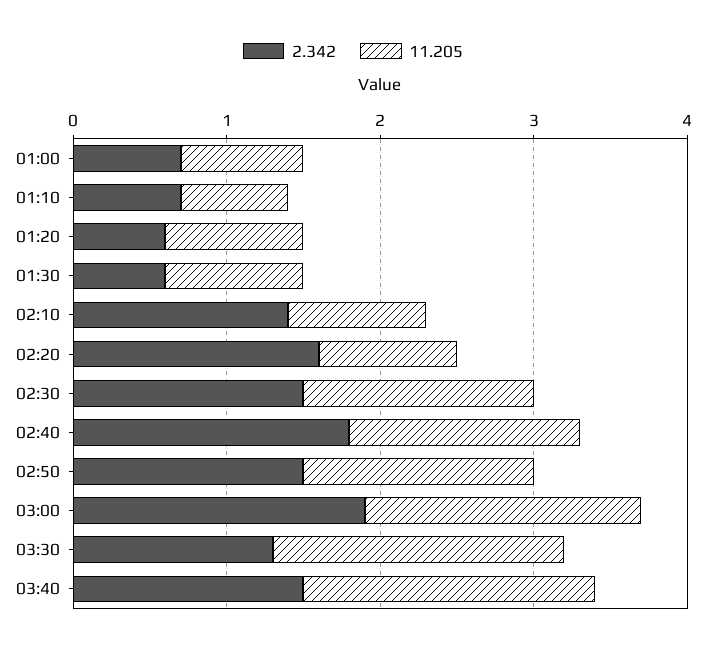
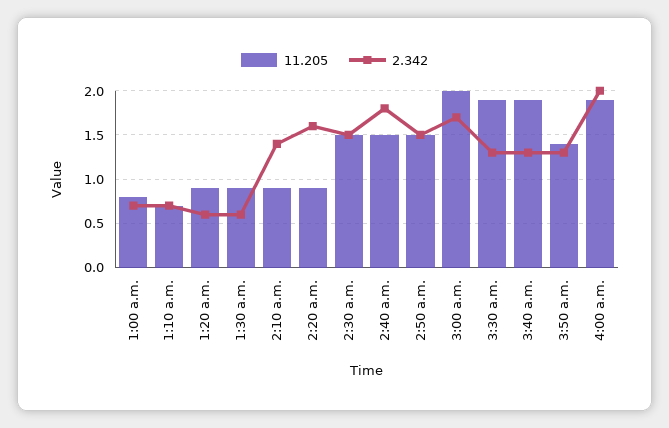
2.342, 03:00: 1.9 -> 1.7
11.205, 03:00: 1.8 -> 2
2.342, 03:40: 1.5 -> 1.3
11.205, 3:50 a.m.: none -> 1.4
2.342, 3:50 a.m.: none -> 1.3
11.205, 4:00 a.m.: none -> 1.9
2.342, 4:00 a.m.: none -> 2

